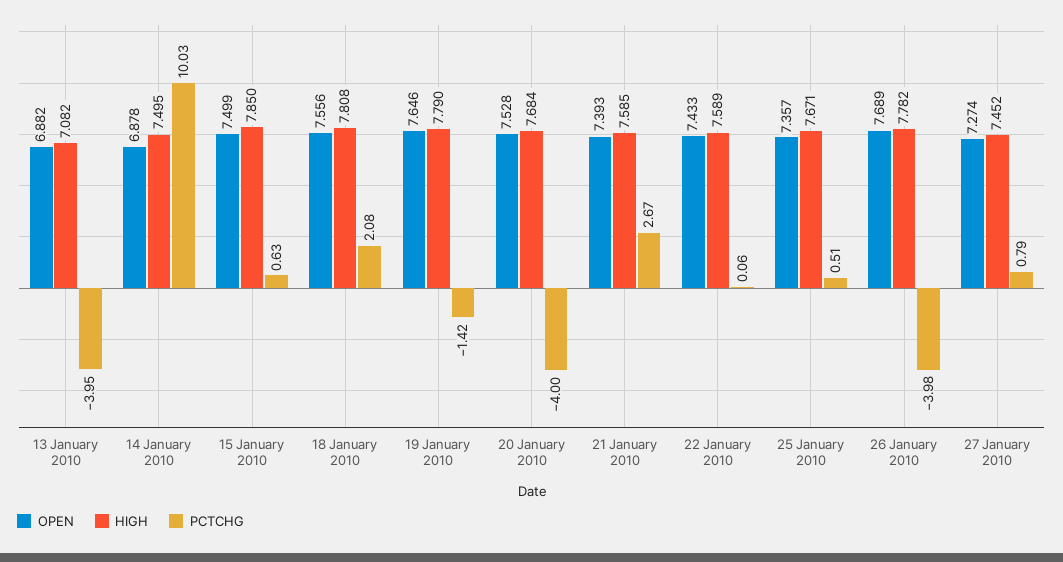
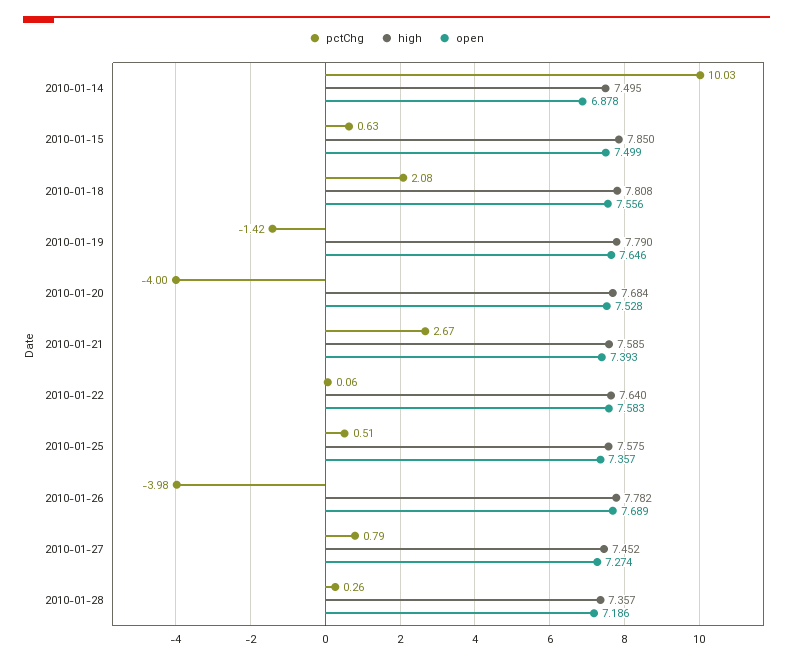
OPEN, 13 January 2010: 6.882 -> none
HIGH, 13 January 2010: 7.082 -> none
PCTCHG, 13 January 2010: -3.95 -> none
OPEN, 22 January 2010: 7.433 -> 7.583
HIGH, 22 January 2010: 7.589 -> 7.64
HIGH, 25 January 2010: 7.671 -> 7.575
PCTCHG, 2010-01-28: none -> 0.26
HIGH, 2010-01-28: none -> 7.357
OPEN, 2010-01-28: none -> 7.186

